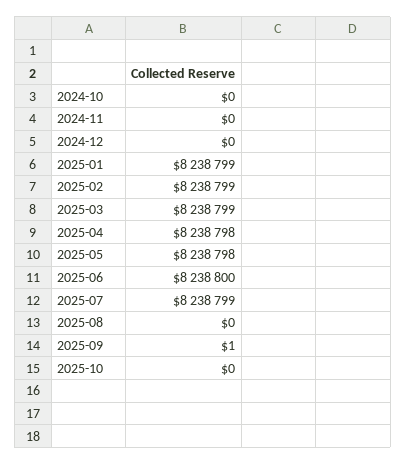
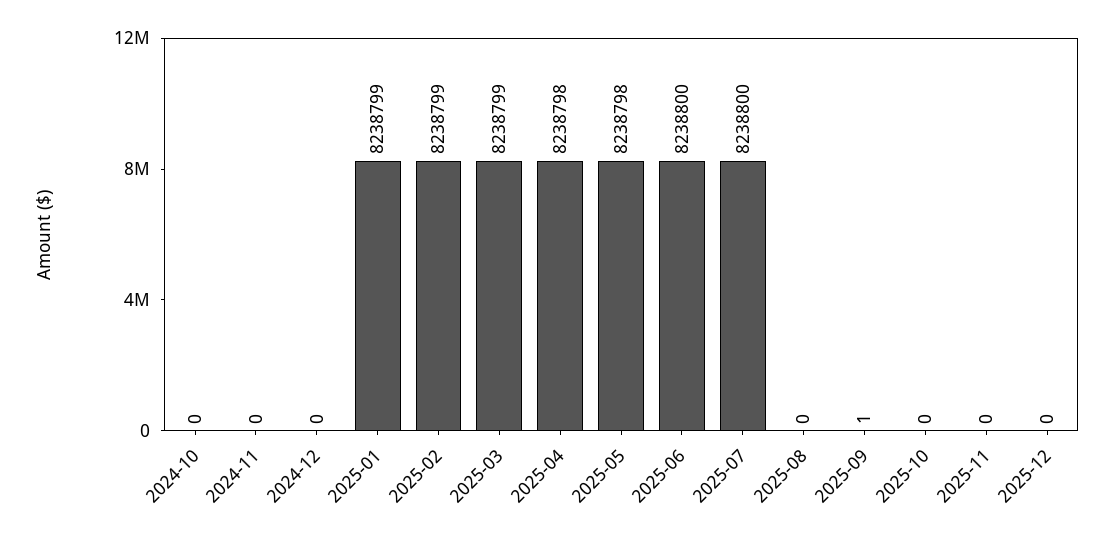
2025-07: 8238799 -> 8238800
2025-11: none -> 0
2025-12: none -> 0

